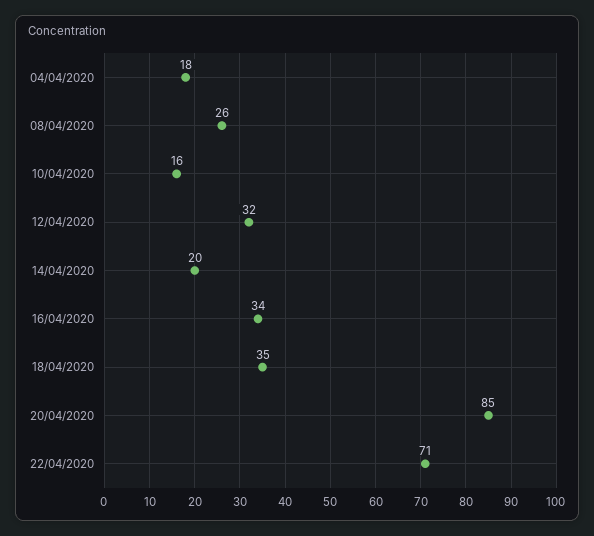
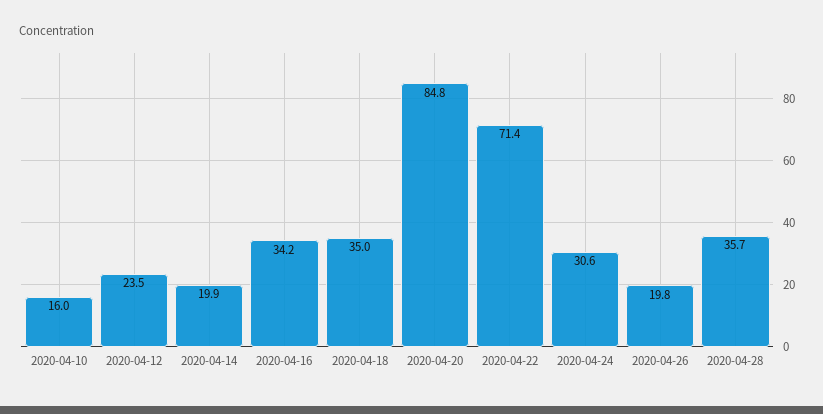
04/04/2020: 18 -> none
08/04/2020: 26 -> none
12/04/2020: 32 -> 23.5
2020-04-24: none -> 30.6
2020-04-26: none -> 19.8
2020-04-28: none -> 35.7

